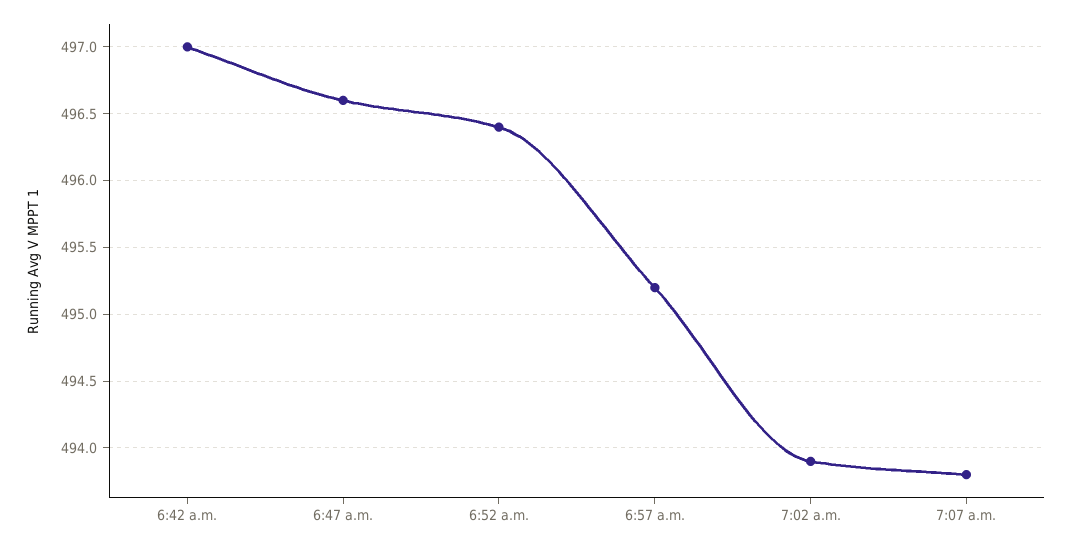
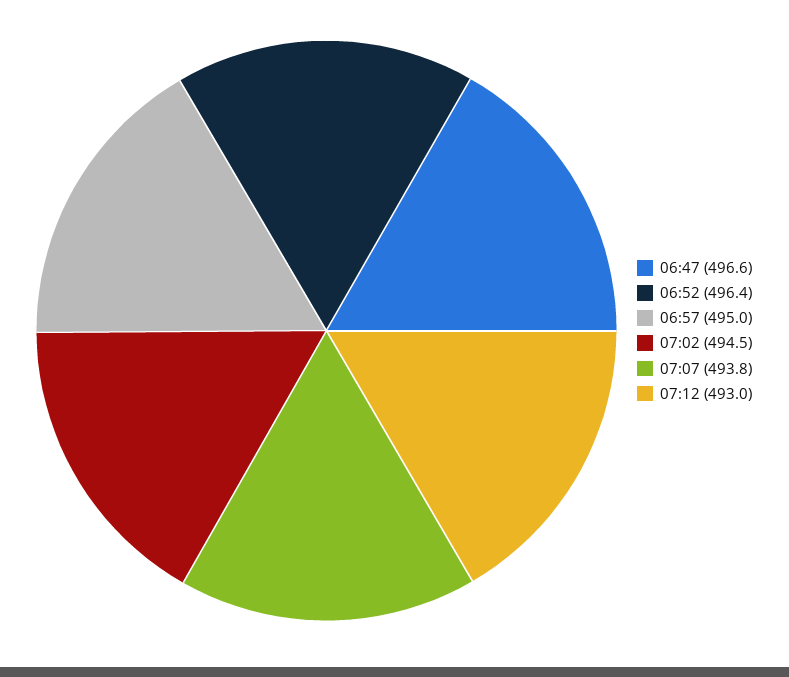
6:42 a.m.: 497 -> none
6:57 a.m.: 495.2 -> 495
7:02 a.m.: 493.9 -> 494.5
07:12: none -> 493

